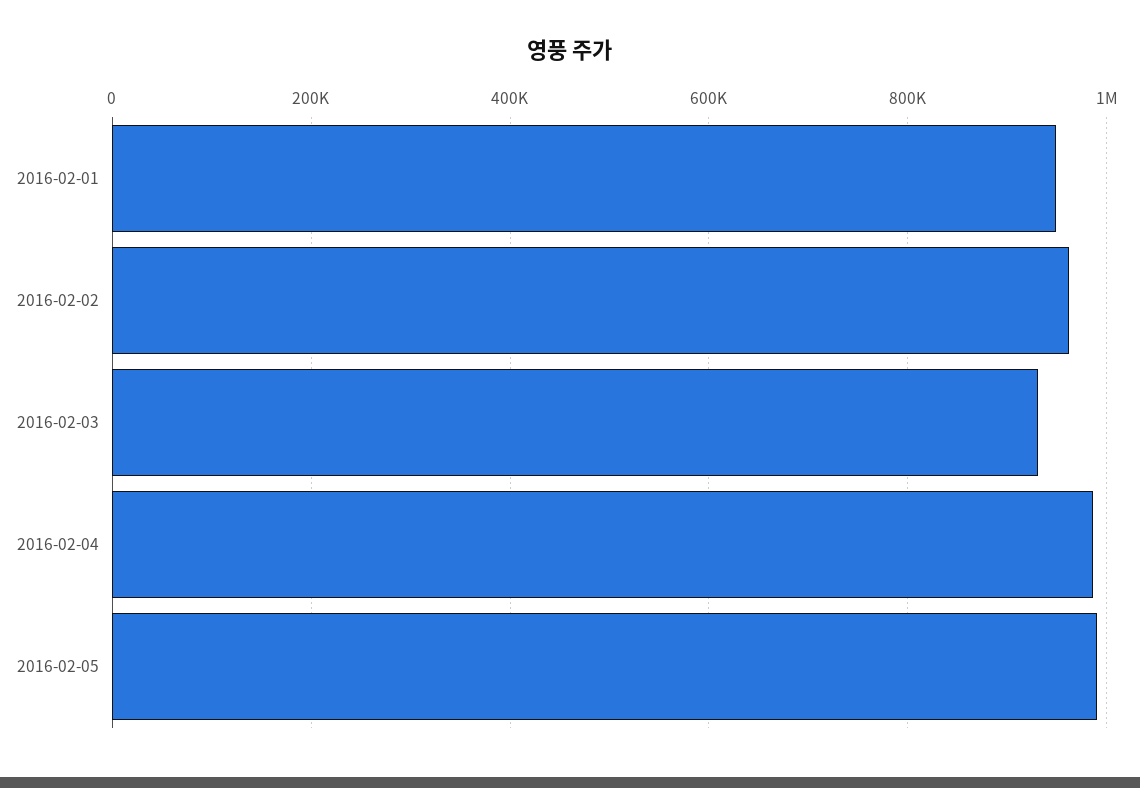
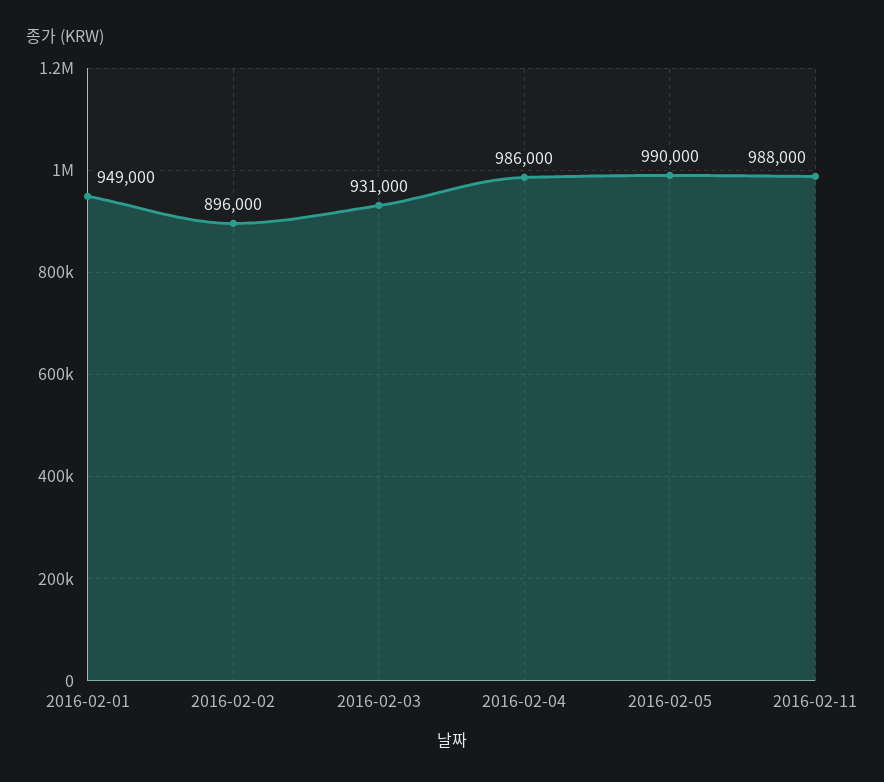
2016-02-02: 960000 -> 896000
2016-02-11: none -> 988000

